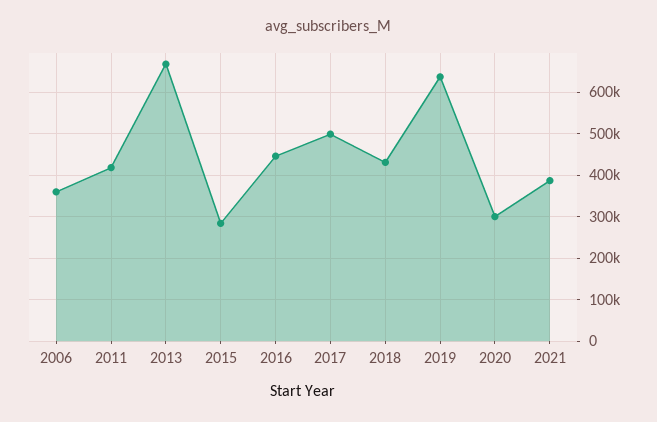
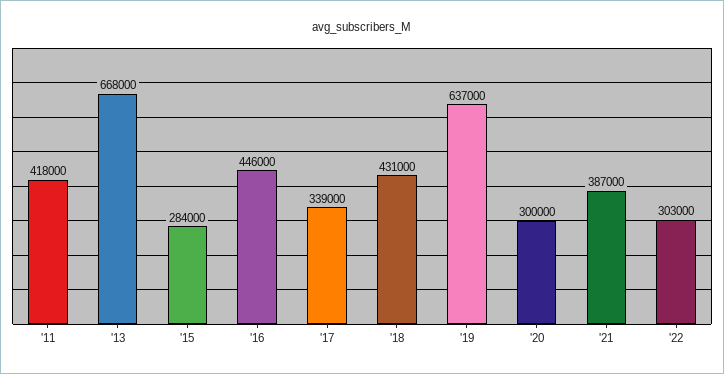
2006: 360000 -> none
2017: 500000 -> 339000
'22: none -> 303000

